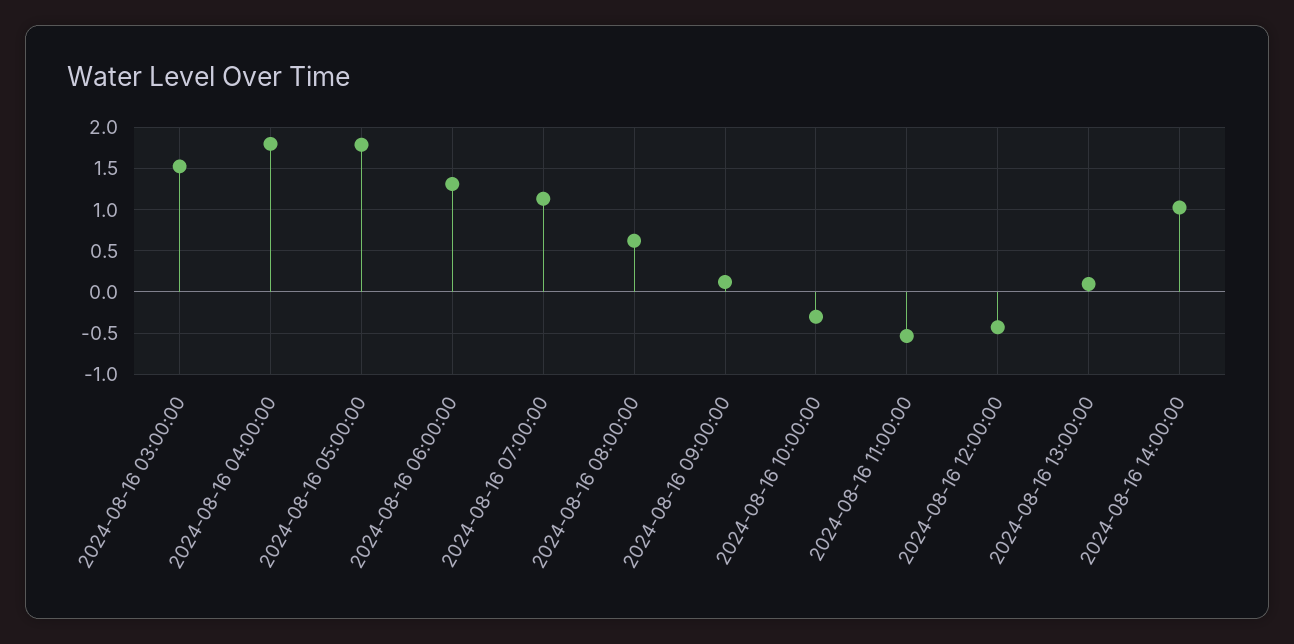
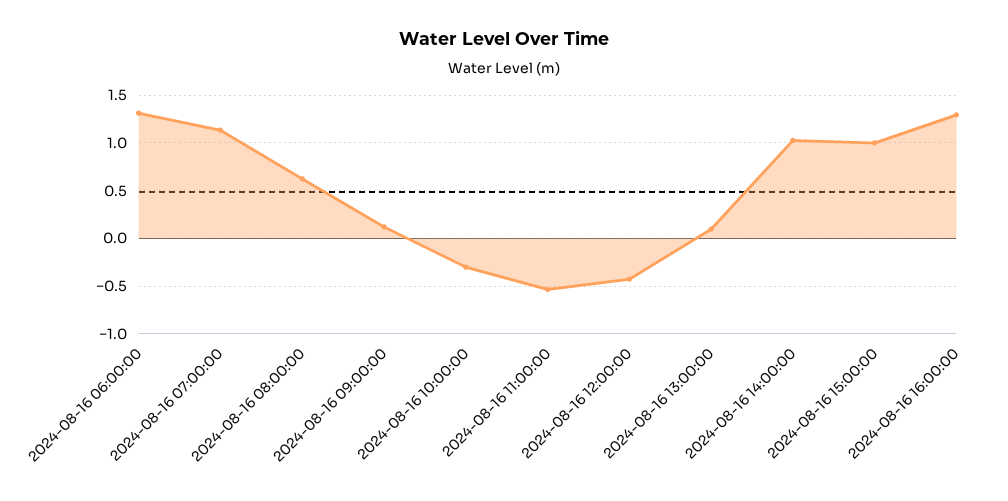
2024-08-16 03:00:00: 1.5 -> none
2024-08-16 04:00:00: 1.8 -> none
2024-08-16 05:00:00: 1.8 -> none
2024-08-16 15:00:00: none -> 1
2024-08-16 16:00:00: none -> 1.3

